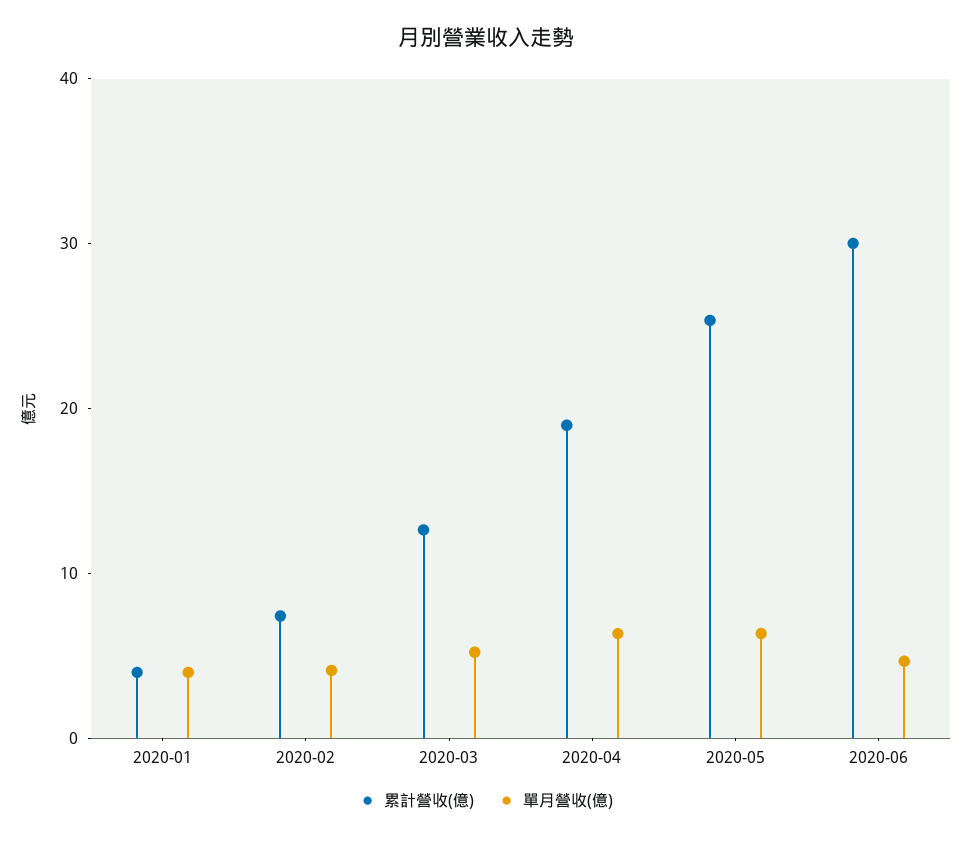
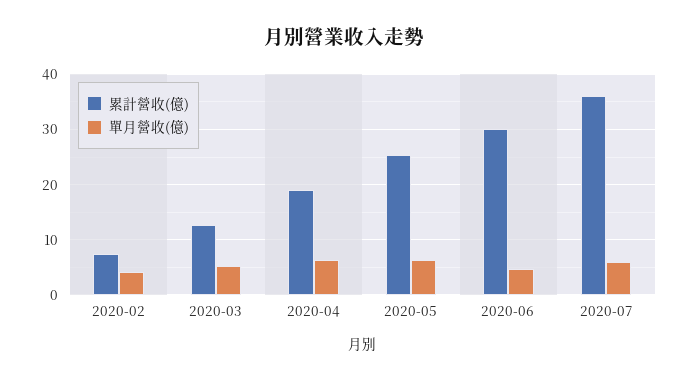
累計營收(億), 2020-01: 4 -> none
單月營收(億), 2020-01: 4 -> none
累計營收(億), 2020-07: none -> 36
單月營收(億), 2020-07: none -> 6

